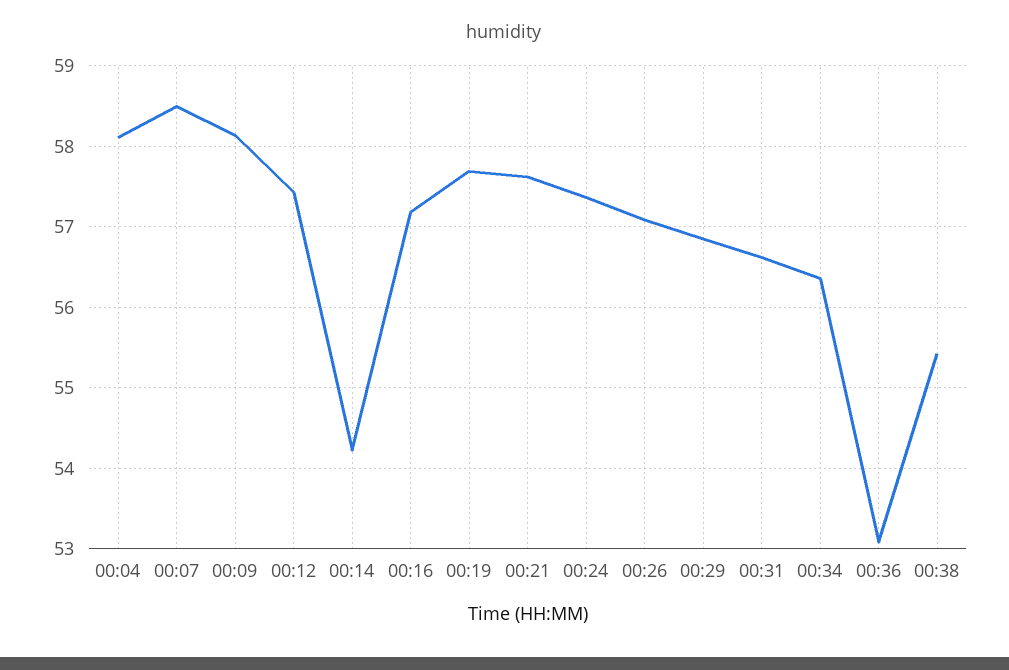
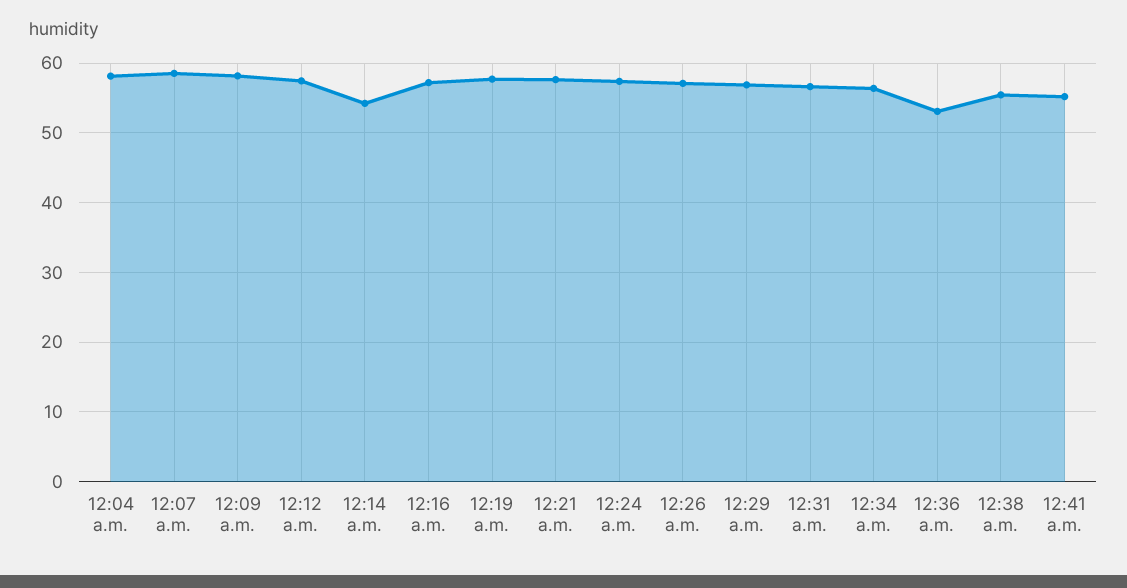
12:41 a.m.: none -> 55

